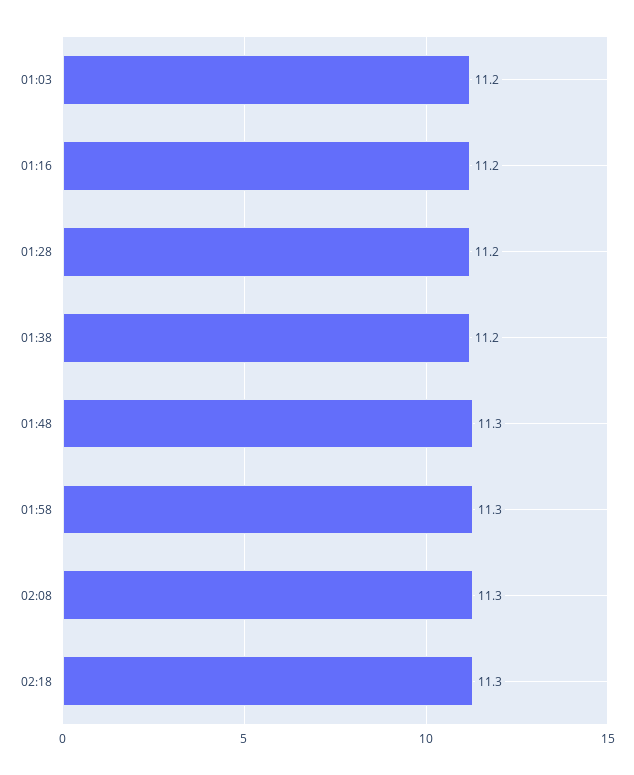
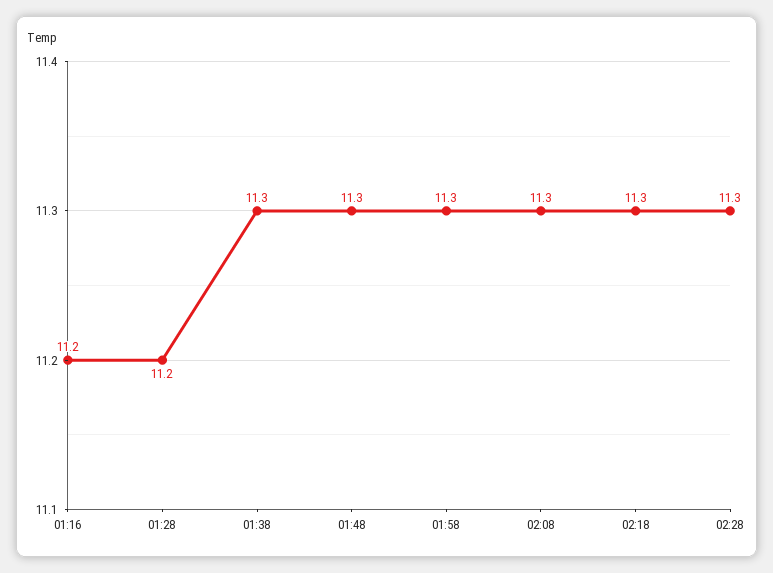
01:03: 11.2 -> none
01:38: 11.2 -> 11.3
02:28: none -> 11.3

